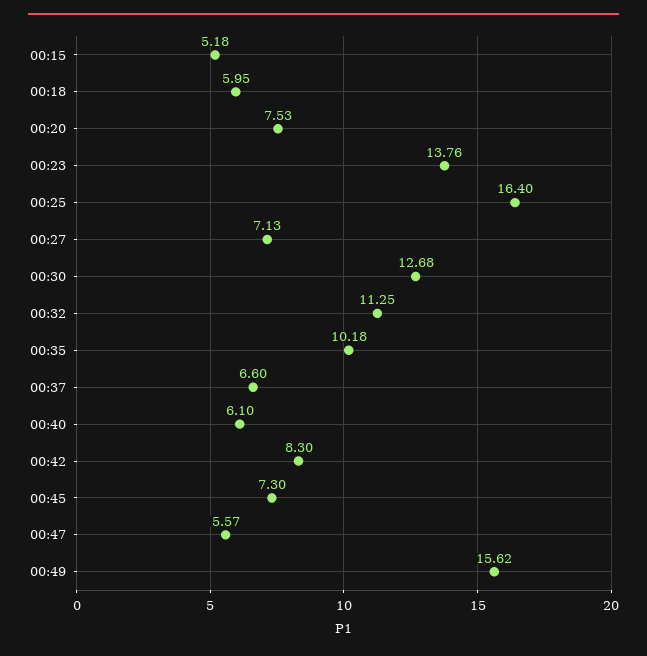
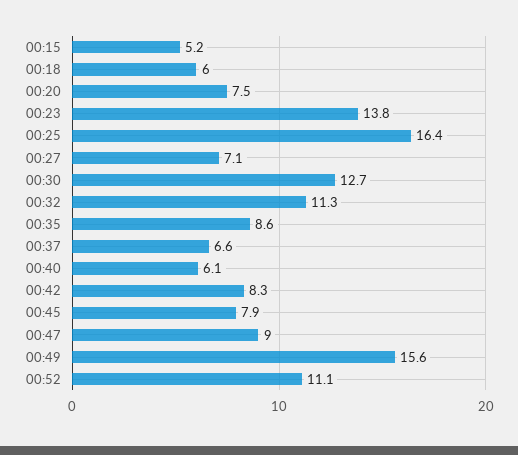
00:35: 10.18 -> 8.6
00:45: 7.3 -> 7.9
00:47: 5.57 -> 9
00:52: none -> 11.1

